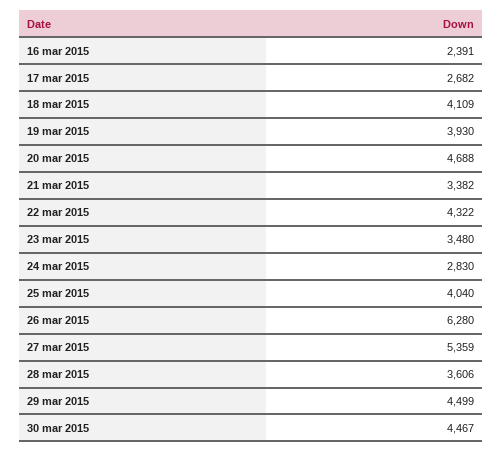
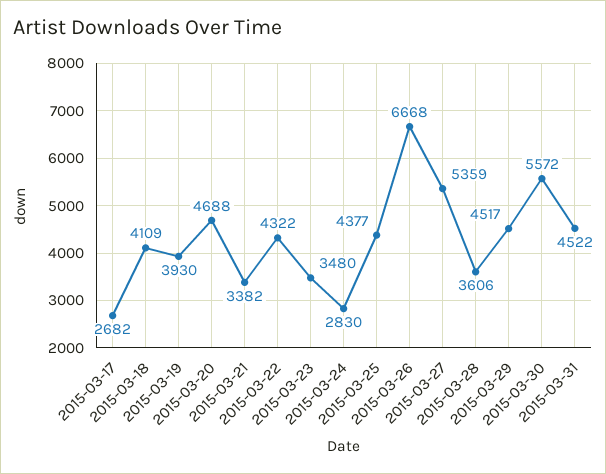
16 mar 2015: 2391 -> none
25 mar 2015: 4040 -> 4377
26 mar 2015: 6280 -> 6668
29 mar 2015: 4499 -> 4517
30 mar 2015: 4467 -> 5572
2015-03-31: none -> 4522

